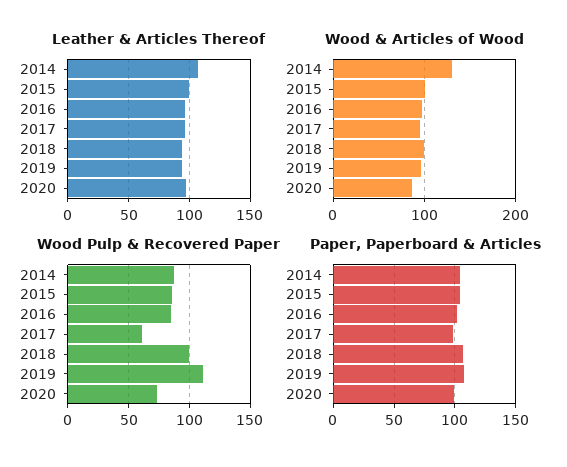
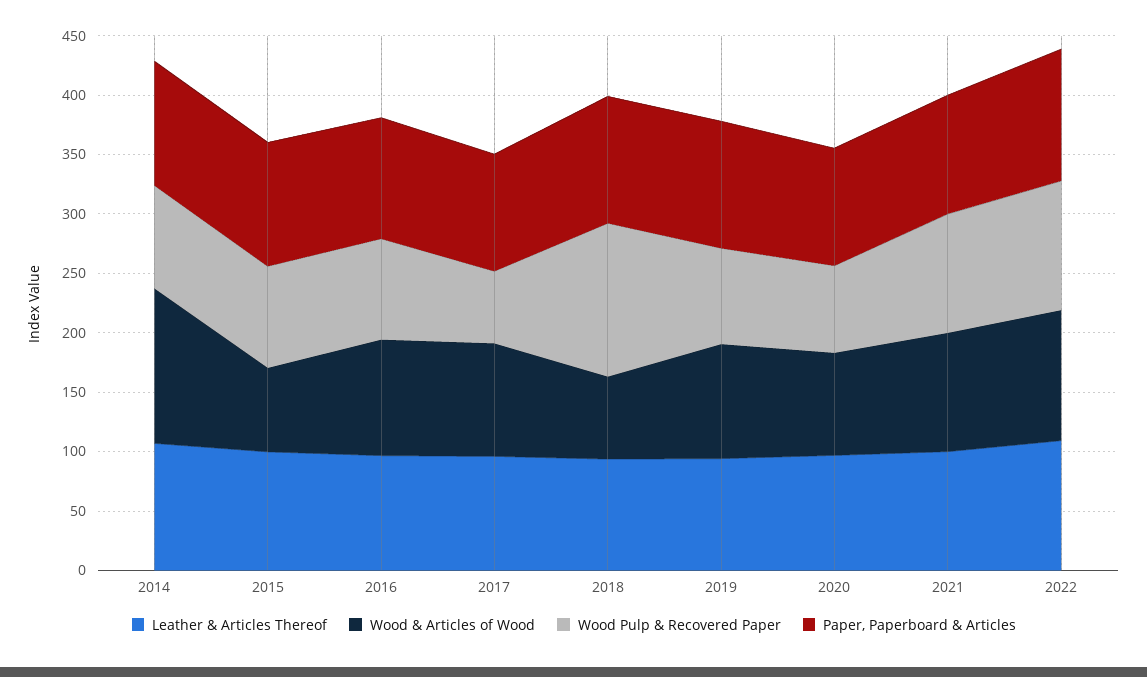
Wood & Articles of Wood, 2015: 100 -> 70
Wood & Articles of Wood, 2018: 100 -> 70
Wood Pulp & Recovered Paper, 2018: 100 -> 130
Wood Pulp & Recovered Paper, 2019: 110 -> 80
Leather & Articles Thereof, 2021: none -> 100
Wood & Articles of Wood, 2021: none -> 100
Wood Pulp & Recovered Paper, 2021: none -> 100
Paper, Paperboard & Articles, 2021: none -> 100
Leather & Articles Thereof, 2022: none -> 110
Wood & Articles of Wood, 2022: none -> 110
Wood Pulp & Recovered Paper, 2022: none -> 110
Paper, Paperboard & Articles, 2022: none -> 110

